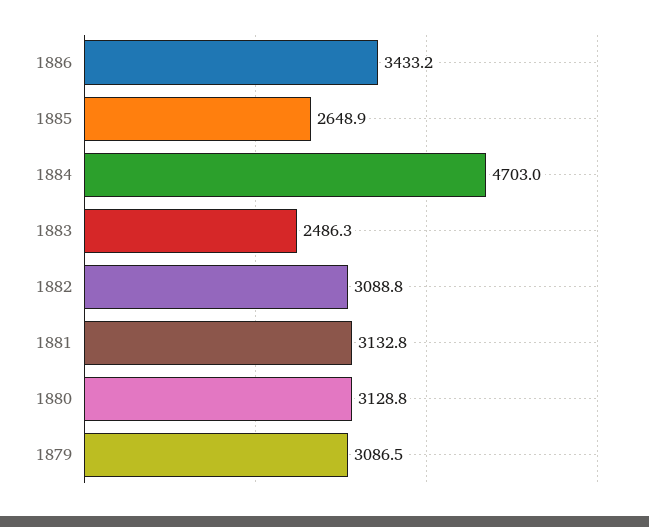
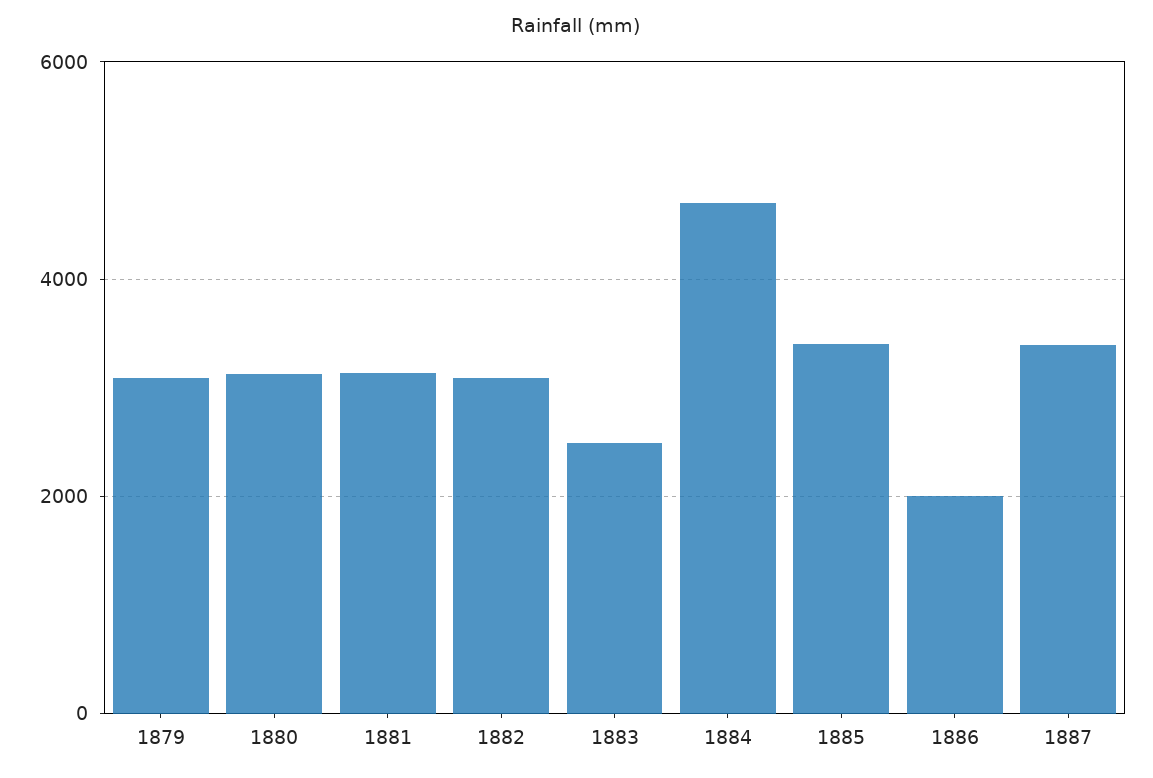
1886: 3433.2 -> 2000
1885: 2648.9 -> 3400
1887: none -> 3400

